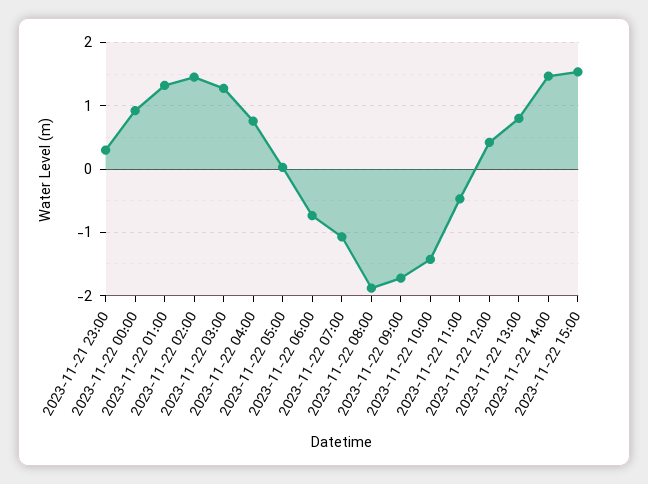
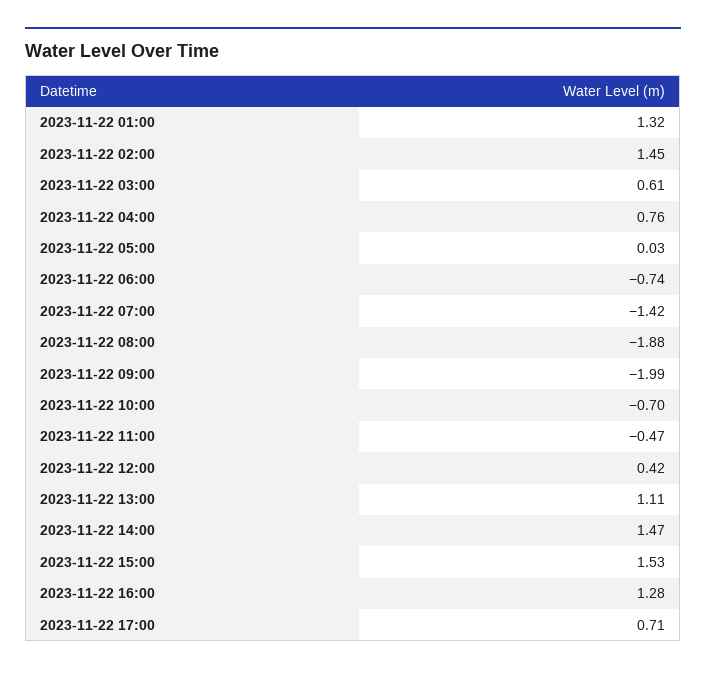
2023-11-21 23:00: 0.3 -> none
2023-11-22 00:00: 0.9 -> none
2023-11-22 03:00: 1.3 -> 0.61
2023-11-22 07:00: -1.1 -> -1.42
2023-11-22 09:00: -1.7 -> -1.99
2023-11-22 10:00: -1.4 -> -0.7
2023-11-22 13:00: 0.8 -> 1.11
2023-11-22 16:00: none -> 1.28
2023-11-22 17:00: none -> 0.71

